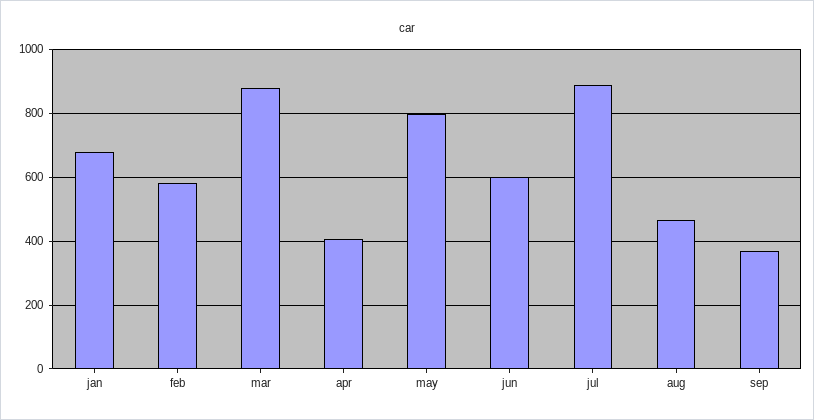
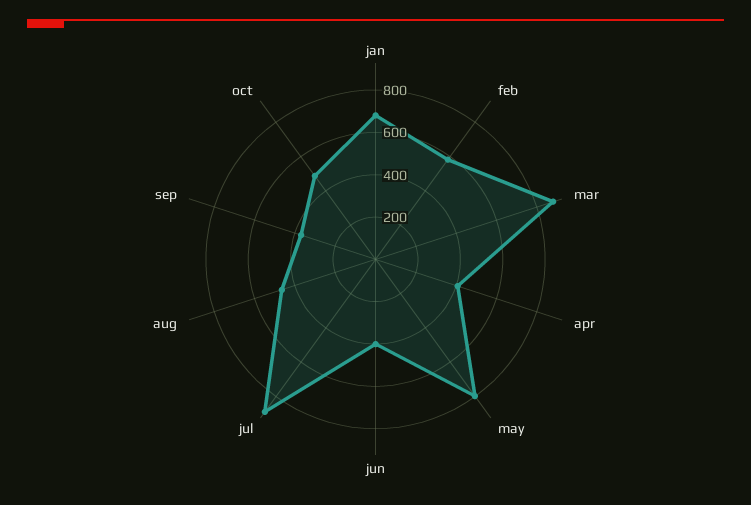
jun: 600 -> 400
oct: none -> 500

